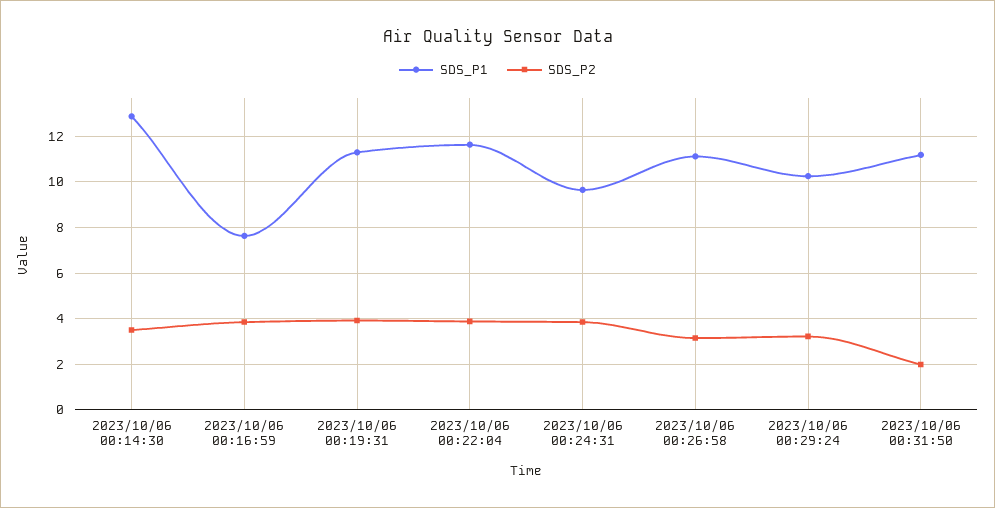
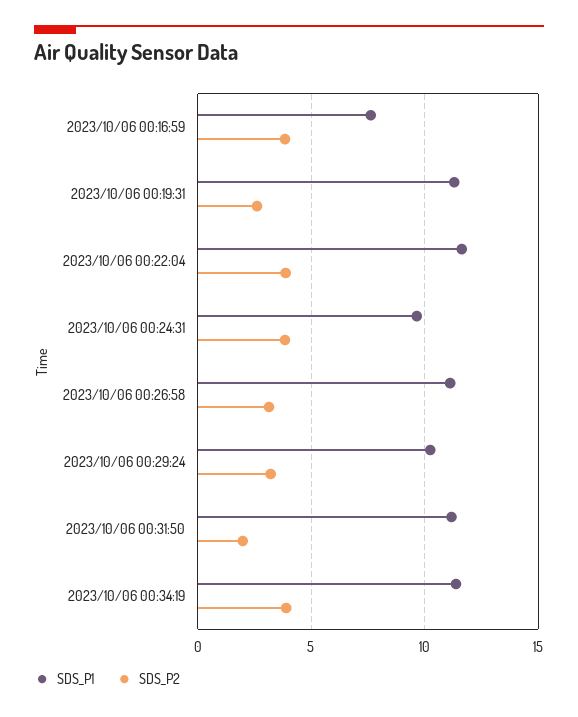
SDS_P1, 2023/10/06 00:14:30: 13 -> none
SDS_P2, 2023/10/06 00:14:30: 3.5 -> none
SDS_P2, 2023/10/06 00:19:31: 4 -> 2.5
SDS_P1, 2023/10/06 00:34:19: none -> 11.5
SDS_P2, 2023/10/06 00:34:19: none -> 4

